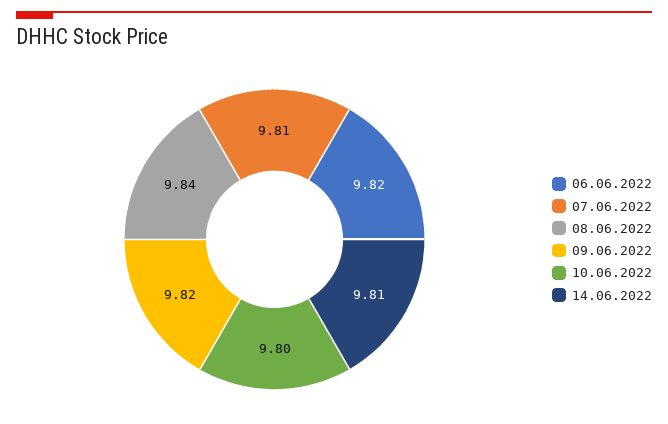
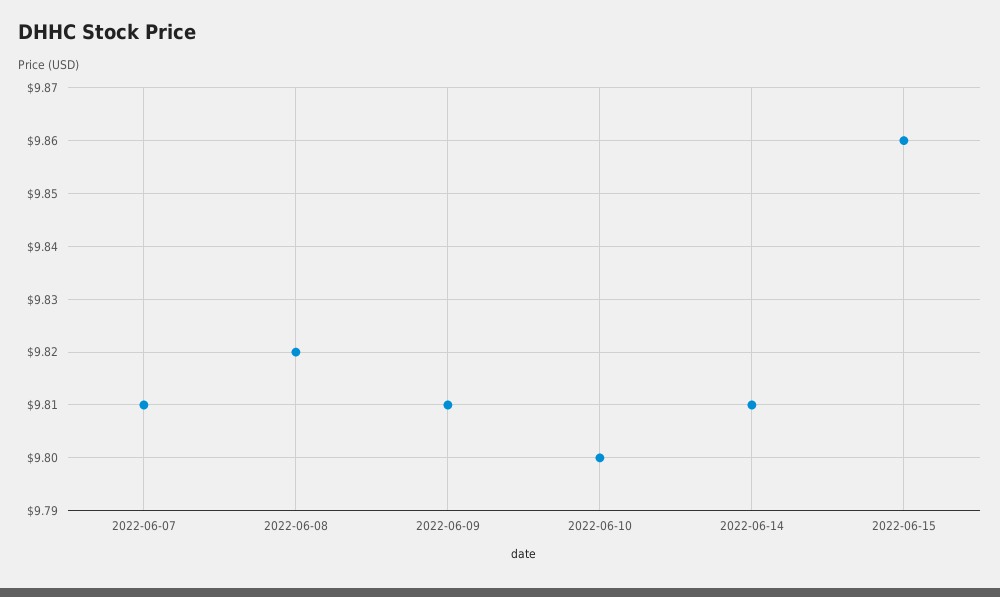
06.06.2022: 9.82 -> none
08.06.2022: 9.84 -> 9.82
09.06.2022: 9.82 -> 9.81
2022-06-15: none -> 9.86

